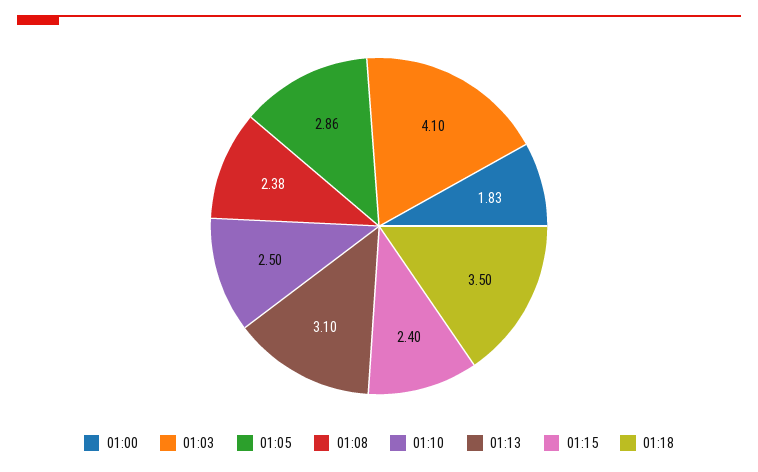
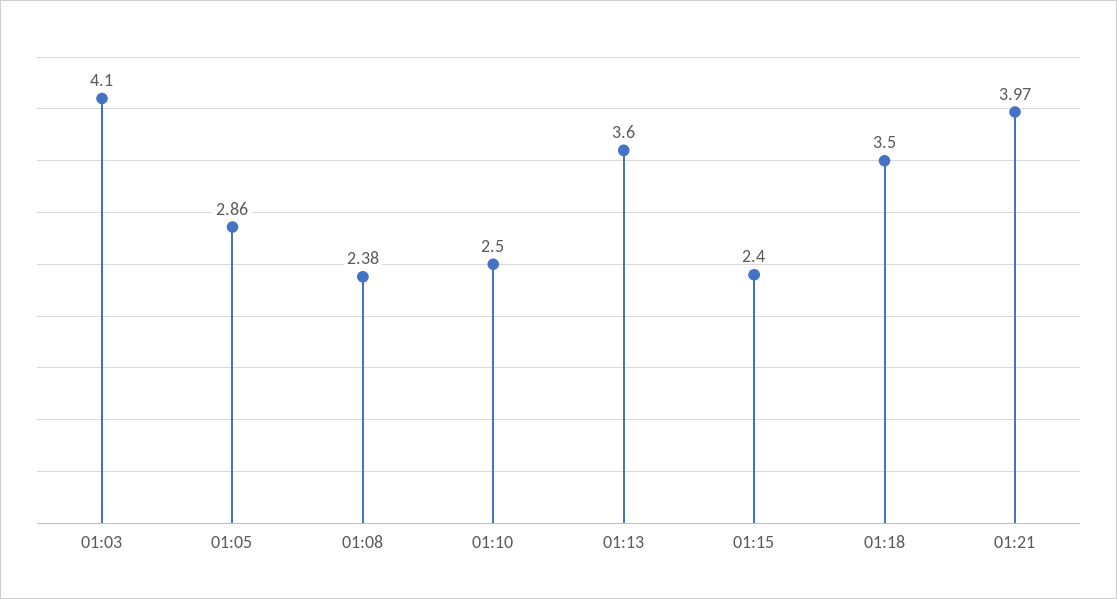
01:00: 1.83 -> none
01:13: 3.1 -> 3.6
01:21: none -> 3.97

